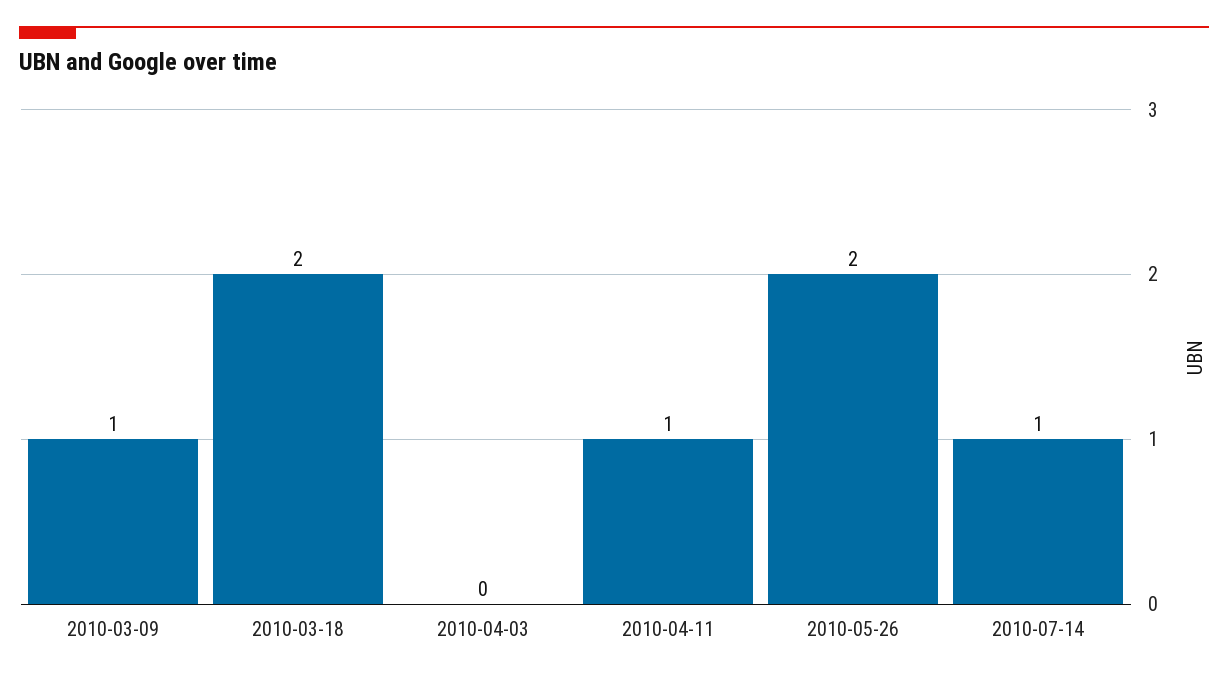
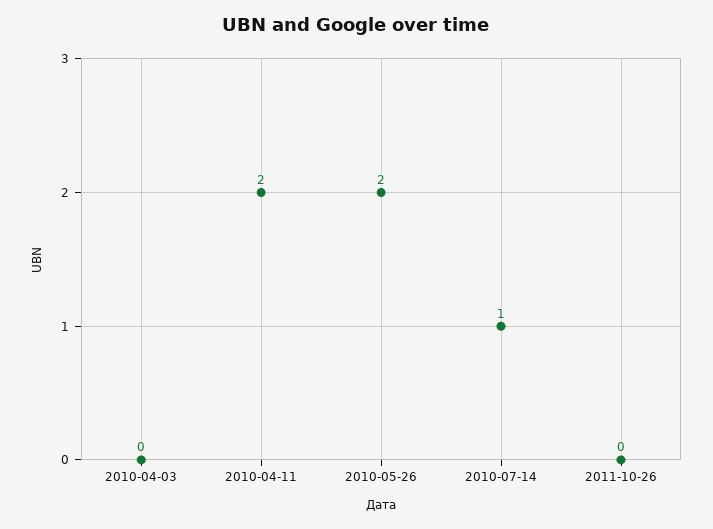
2010-03-09: 1 -> none
2010-03-18: 2 -> none
2010-04-11: 1 -> 2
2011-10-26: none -> 0

